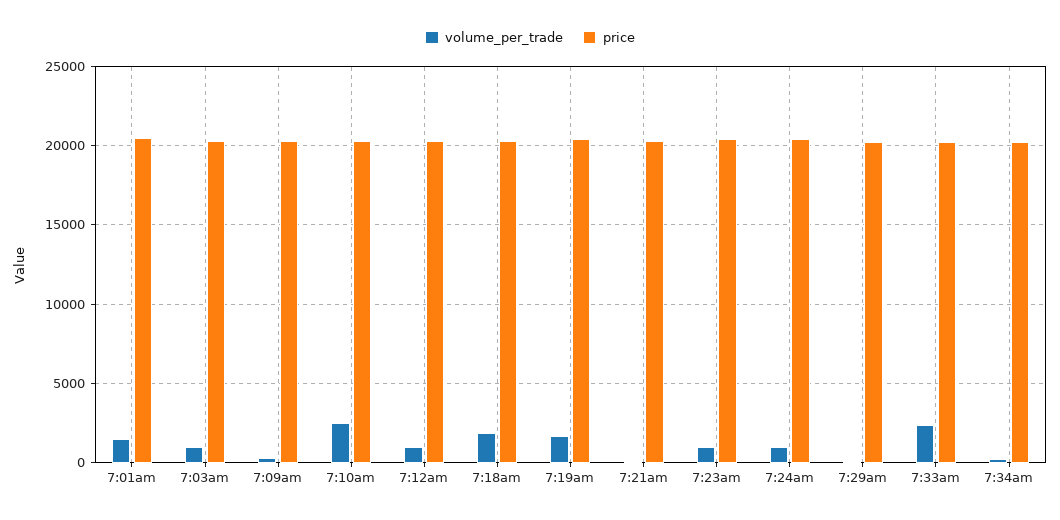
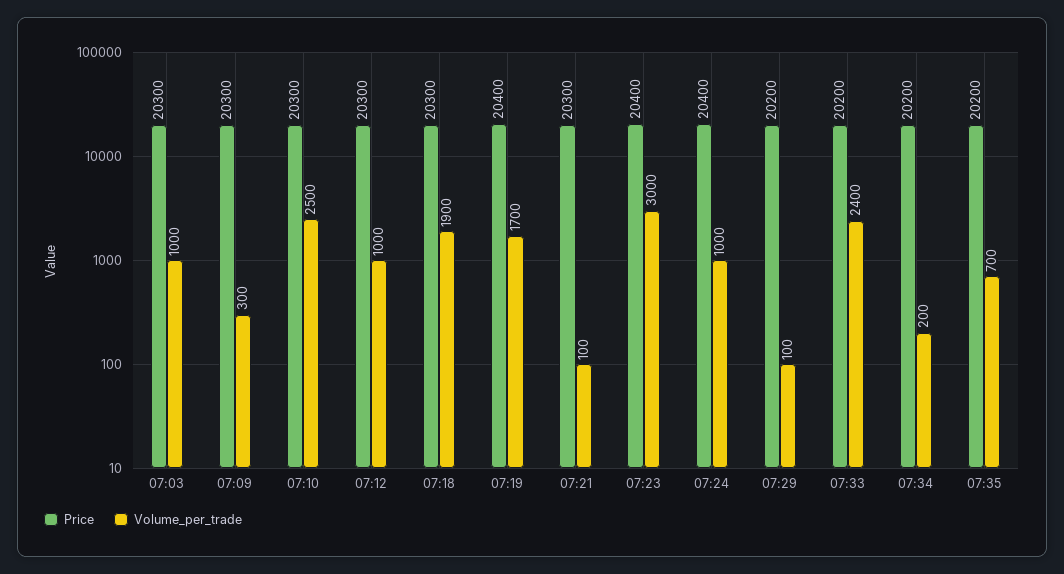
volume_per_trade, 7:01am: 1500 -> none
price, 7:01am: 20500 -> none
volume_per_trade, 7:23am: 1000 -> 3000
price, 07:35: none -> 20200
volume_per_trade, 07:35: none -> 700

